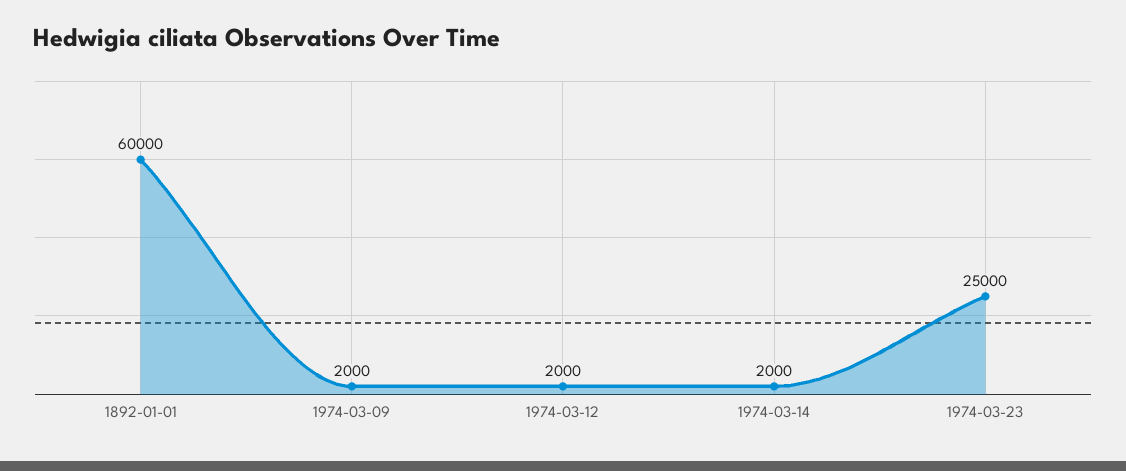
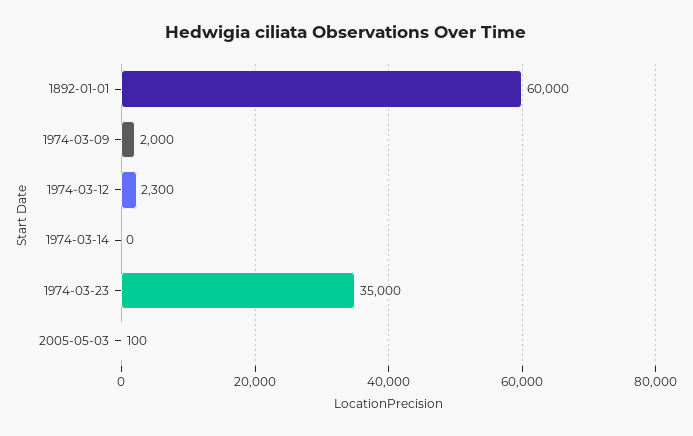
1974-03-12: 2000 -> 2300
1974-03-14: 2000 -> 0
1974-03-23: 25000 -> 35000
2005-05-03: none -> 100

